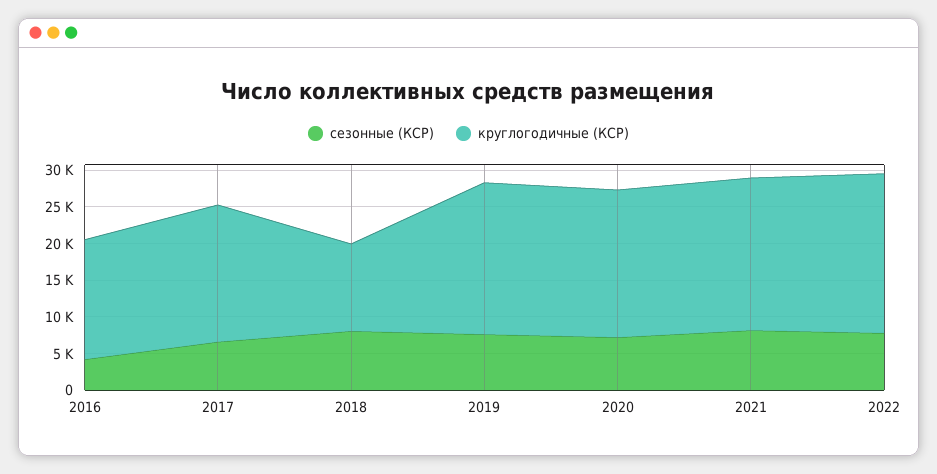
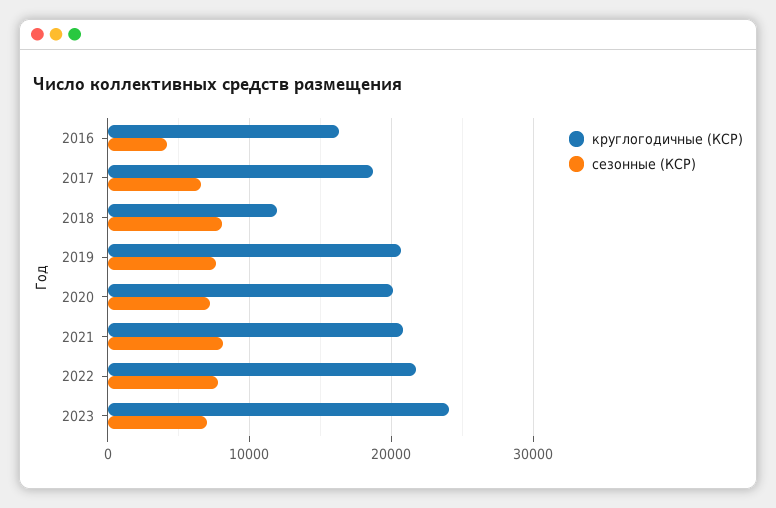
круглогодичные (КСР), 2023: none -> 24000
сезонные (КСР), 2023: none -> 7000

